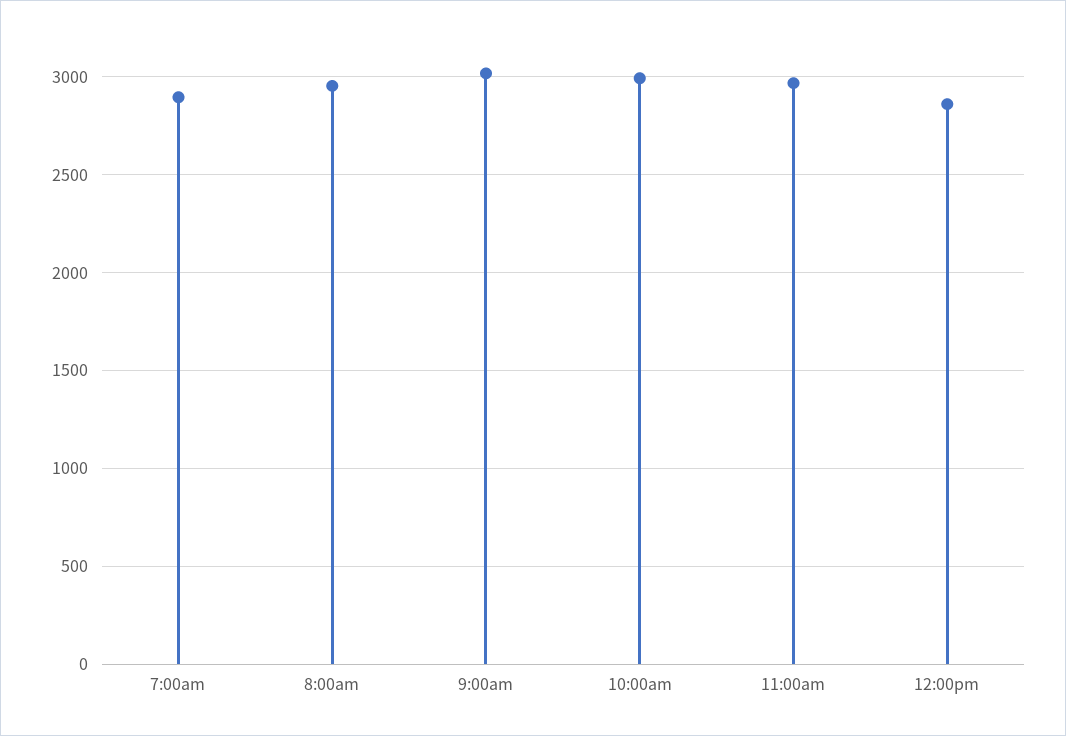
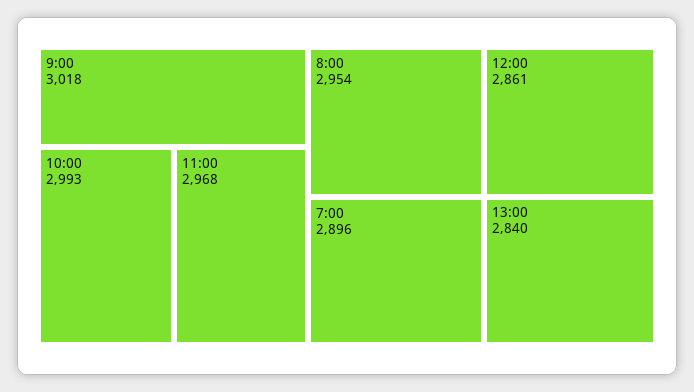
13:00: none -> 2840

